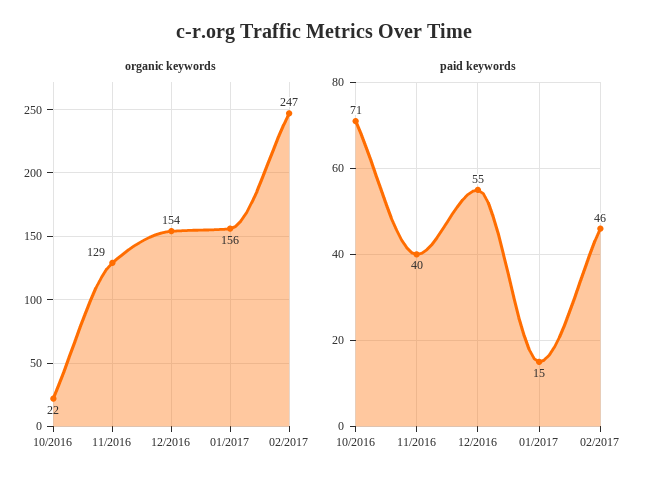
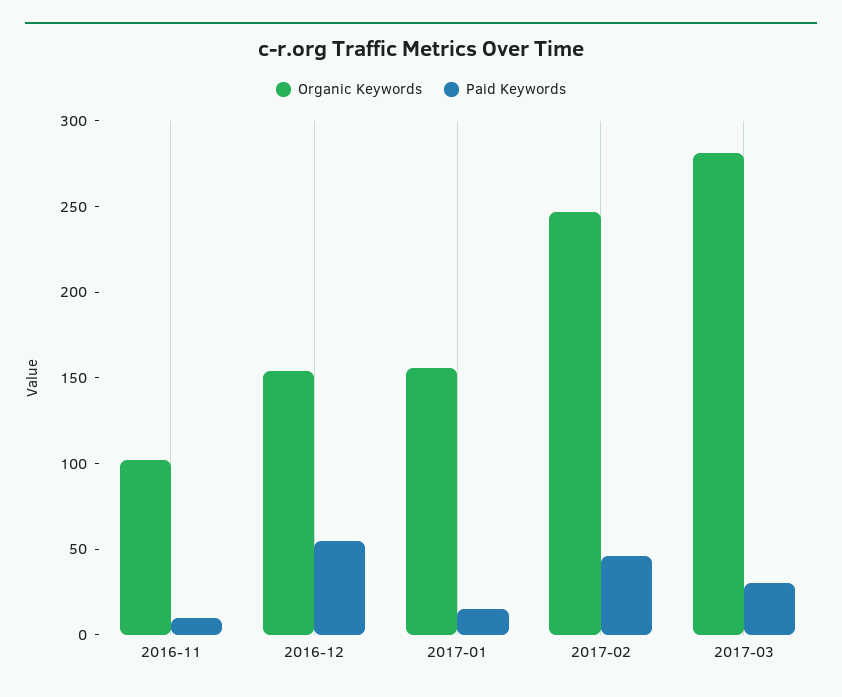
organic keywords, 10/2016: 22 -> none
organic keywords, 11/2016: 129 -> 100
paid keywords, 10/2016: 71 -> none
paid keywords, 11/2016: 40 -> 10
organic keywords, 2017-03: none -> 280
paid keywords, 2017-03: none -> 30

